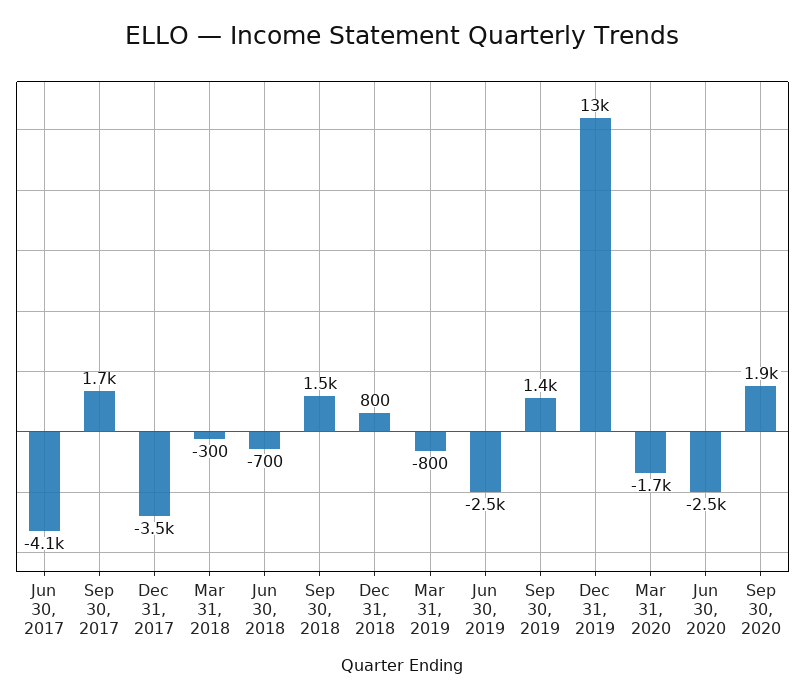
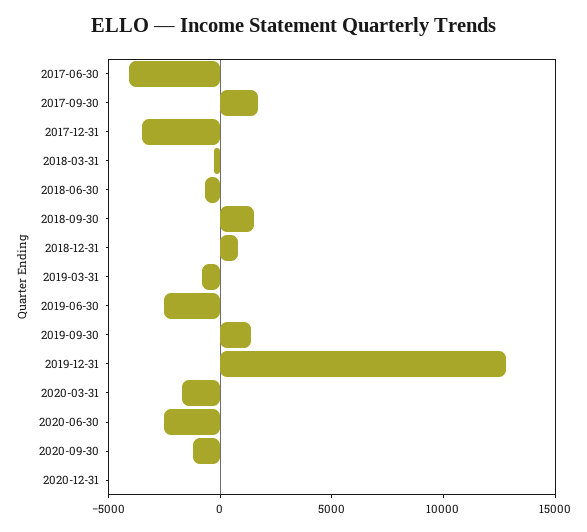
Sep 30, 2020: 1900 -> -1000
2020-12-31: none -> 0

